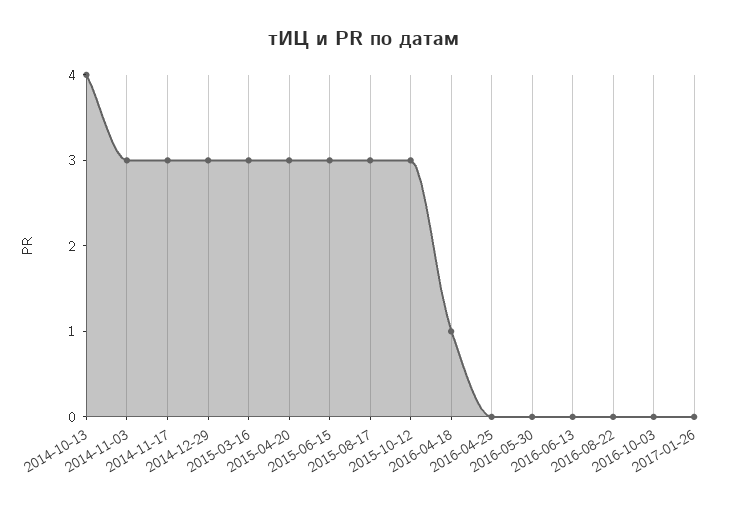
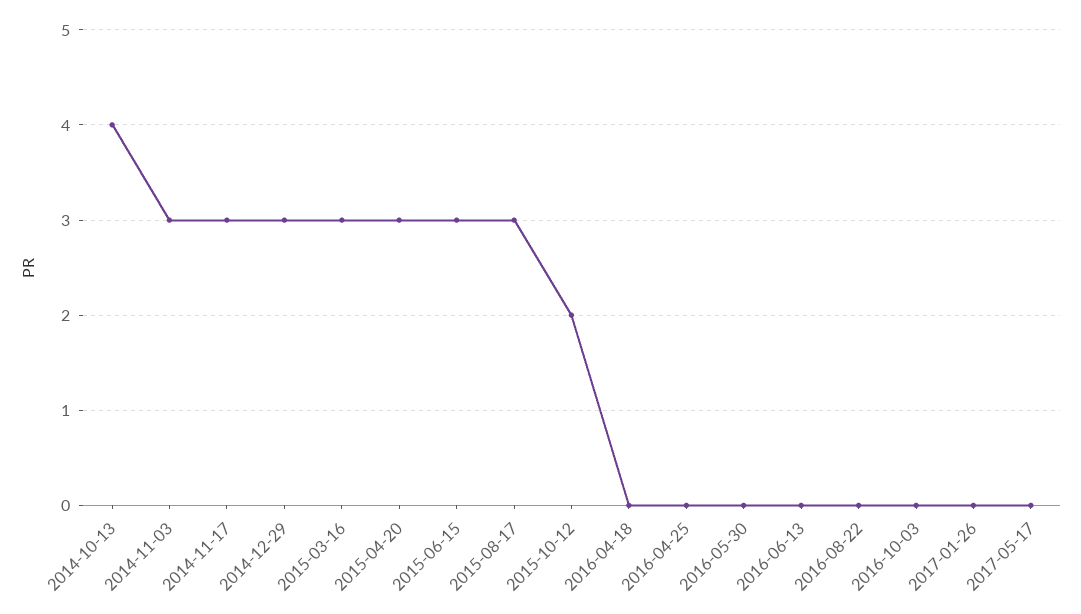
2015-10-12: 3 -> 2
2016-04-18: 1 -> 0
2017-05-17: none -> 0

